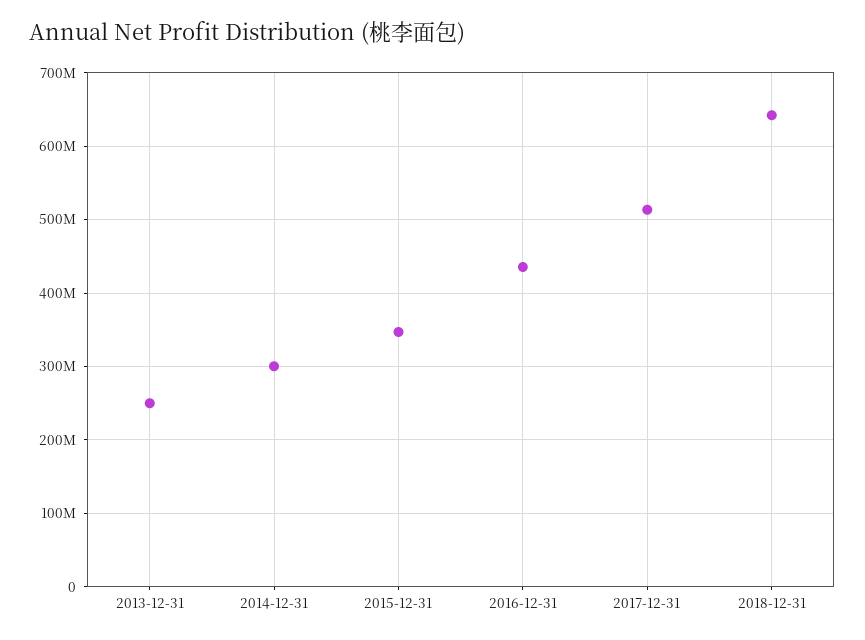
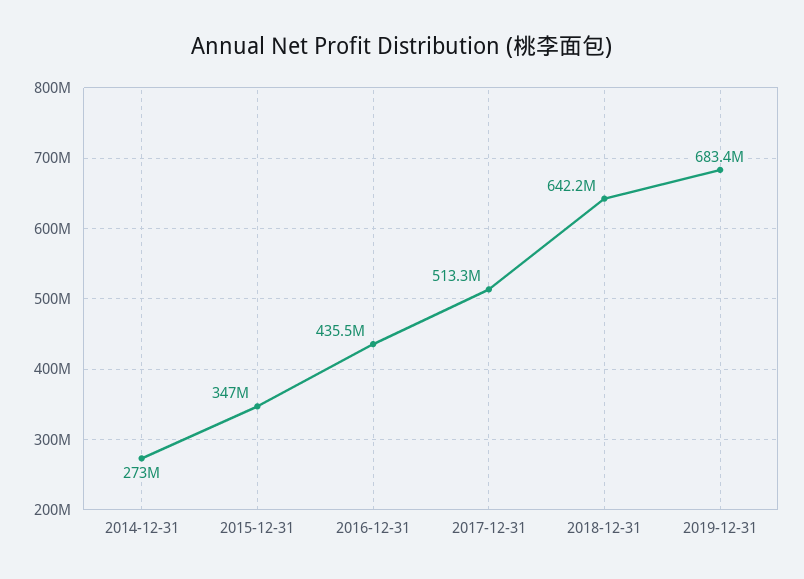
2013-12-31: 250000000 -> none
2014-12-31: 300000000 -> 273000000
2019-12-31: none -> 683400000

